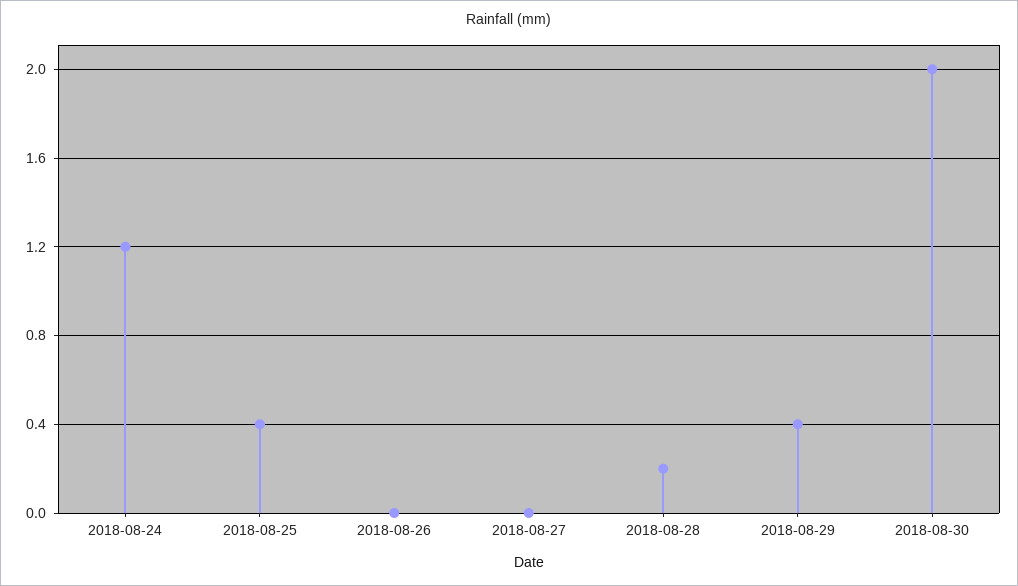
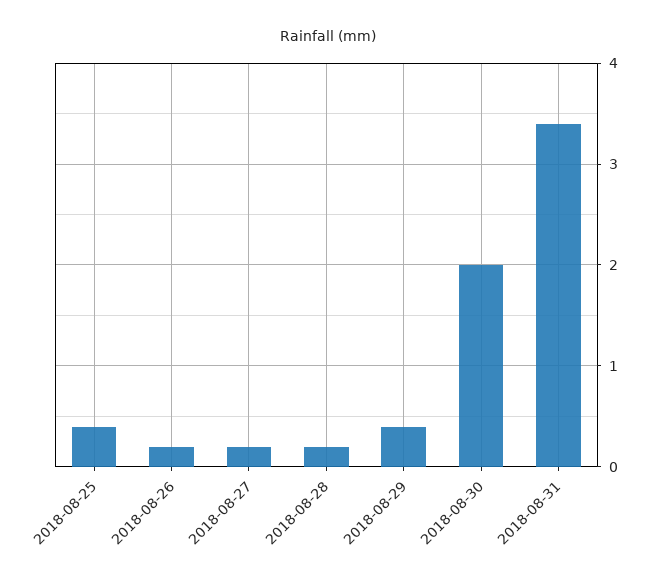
2018-08-24: 1.2 -> none
2018-08-26: 0 -> 0.2
2018-08-27: 0 -> 0.2
2018-08-31: none -> 3.4

